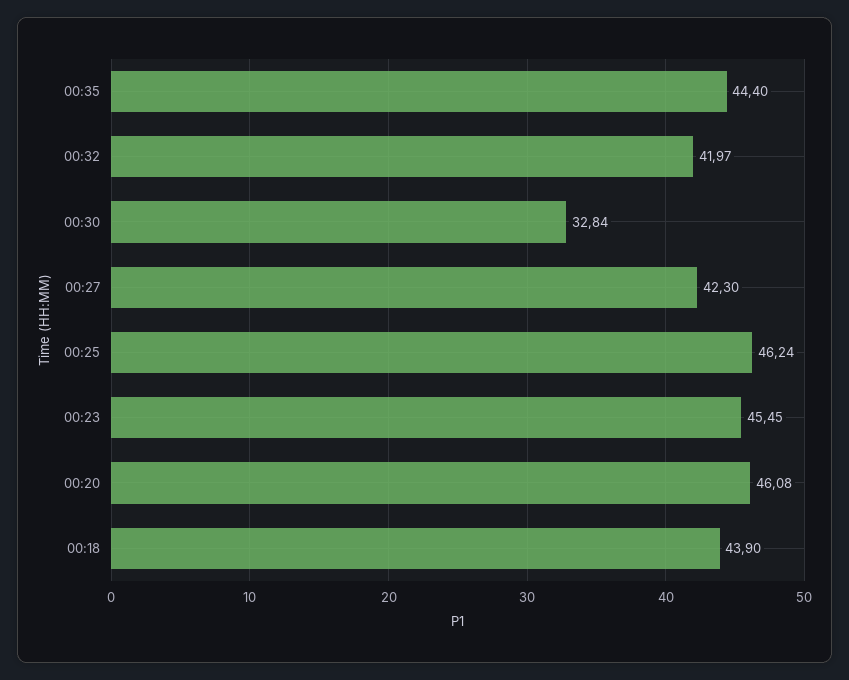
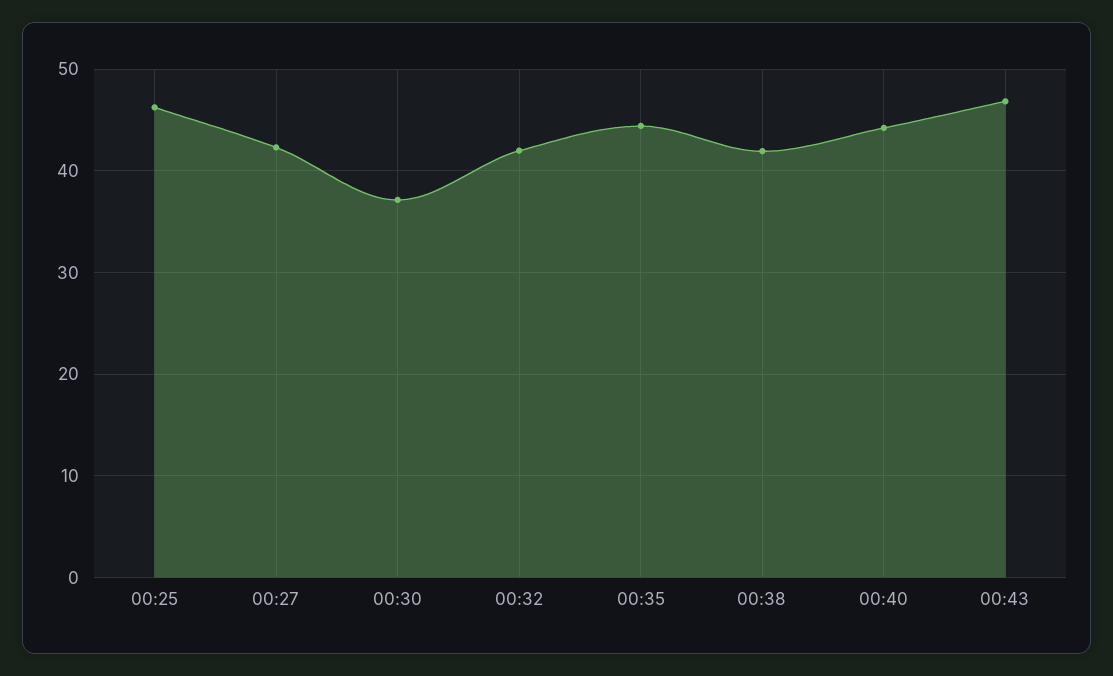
00:30: 32.84 -> 37
00:23: 45.45 -> none
00:20: 46.08 -> none
00:18: 43.9 -> none
00:38: none -> 42
00:40: none -> 44
00:43: none -> 47

